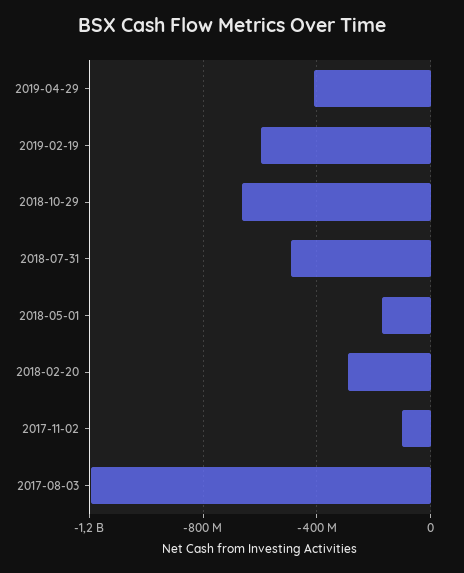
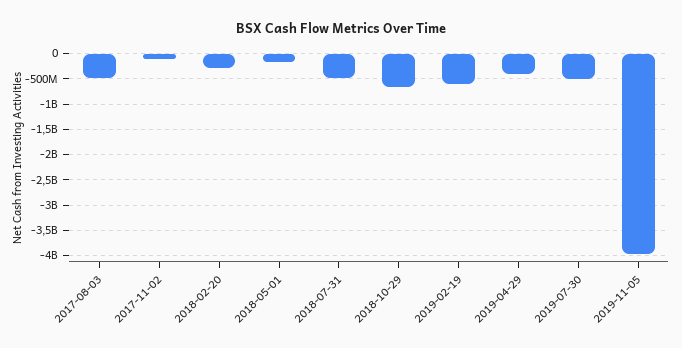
2017-08-03: -1200000000 -> -500000000
2019-07-30: none -> -500000000
2019-11-05: none -> -4000000000

